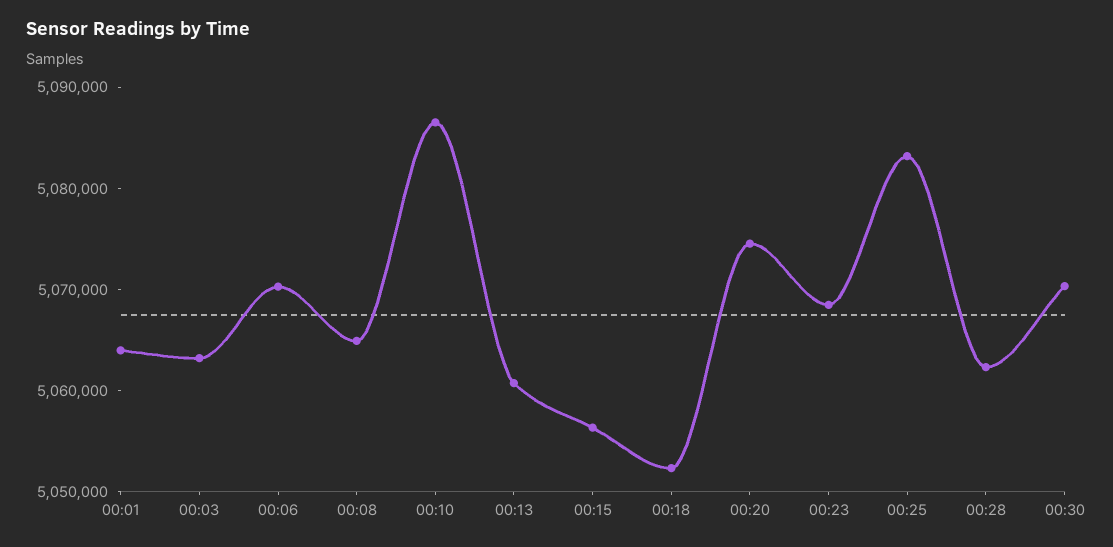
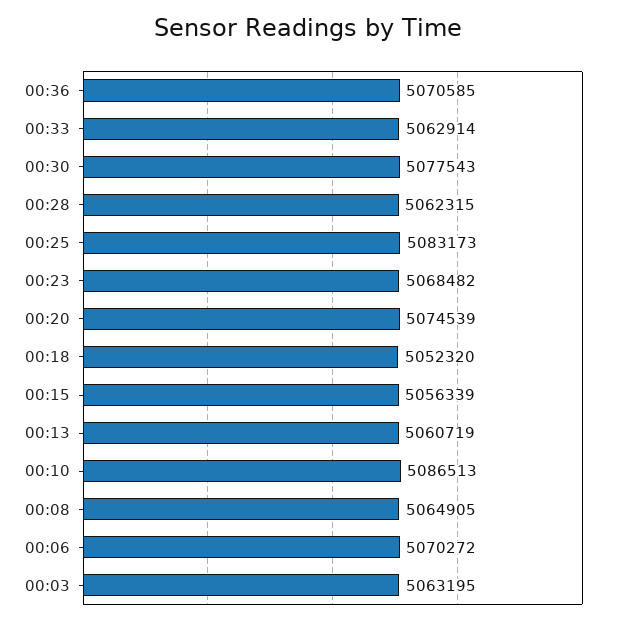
00:01: 5064000 -> none
00:30: 5070000 -> 5077543
00:36: none -> 5070585
00:33: none -> 5062914

